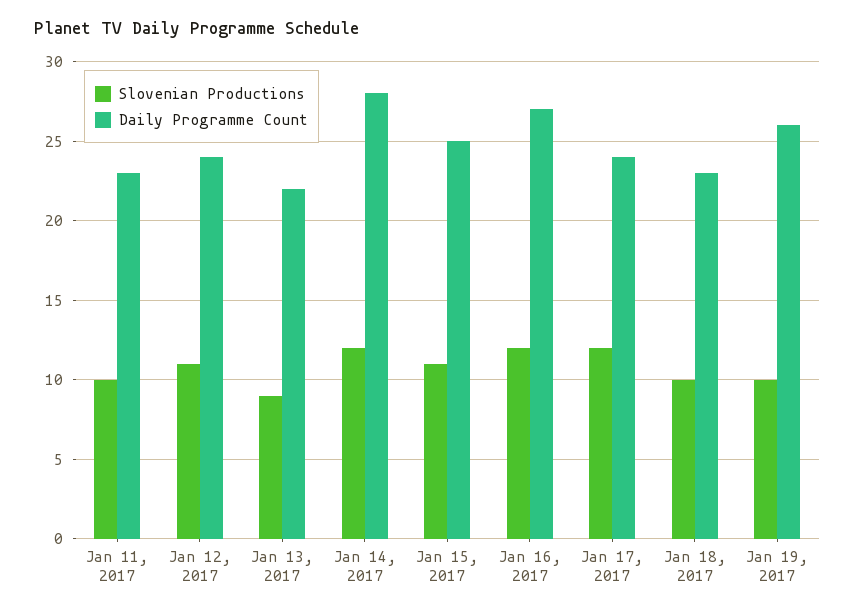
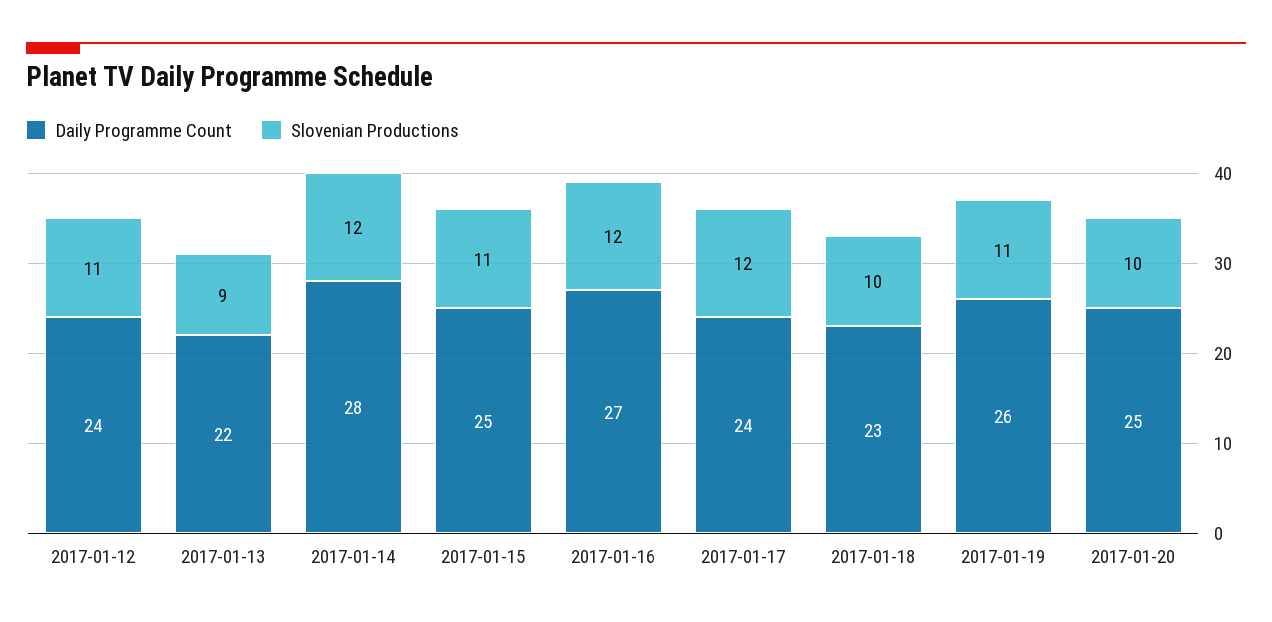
Slovenian Productions, Jan 11, 2017: 10 -> none
Daily Programme Count, Jan 11, 2017: 23 -> none
Slovenian Productions, Jan 19, 2017: 10 -> 11
Daily Programme Count, 2017-01-20: none -> 25
Slovenian Productions, 2017-01-20: none -> 10

